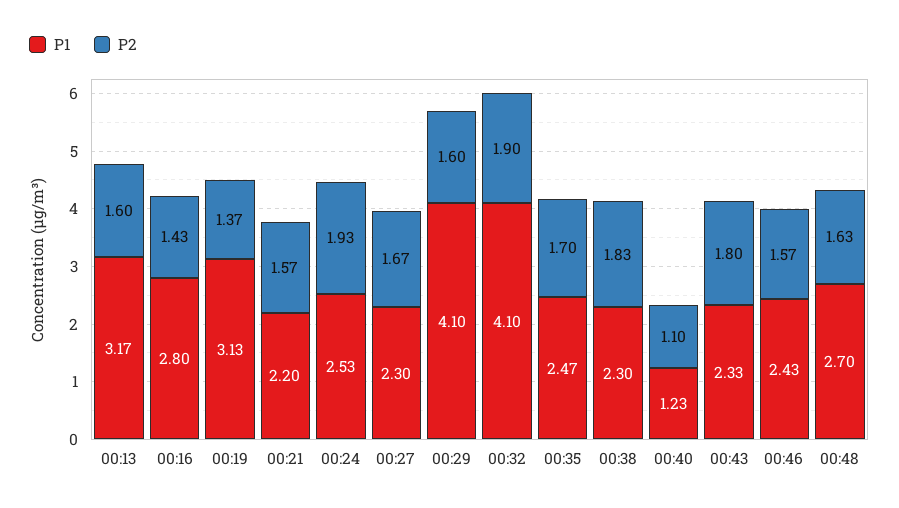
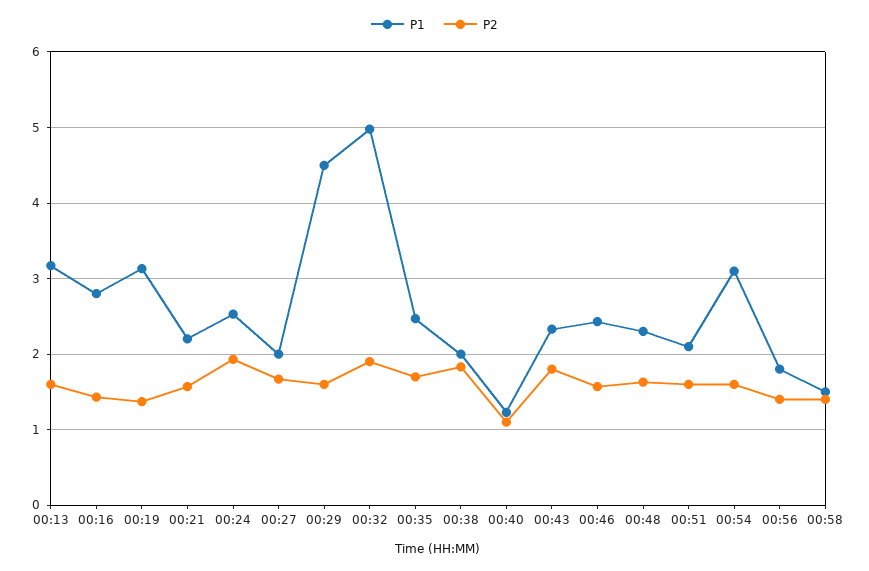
P1, 00:27: 2.3 -> 2
P1, 00:29: 4.1 -> 4.5
P1, 00:32: 4.1 -> 5
P1, 00:38: 2.3 -> 2
P1, 00:48: 2.7 -> 2.3
P1, 00:51: none -> 2.1
P2, 00:51: none -> 1.6
P1, 00:54: none -> 3.1
P2, 00:54: none -> 1.6
P1, 00:56: none -> 1.8
P2, 00:56: none -> 1.4
P1, 00:58: none -> 1.5
P2, 00:58: none -> 1.4

